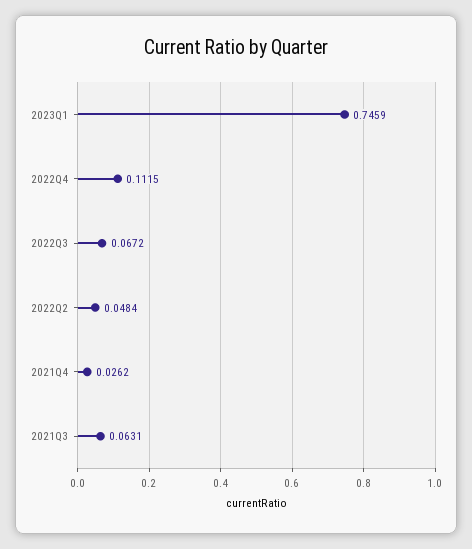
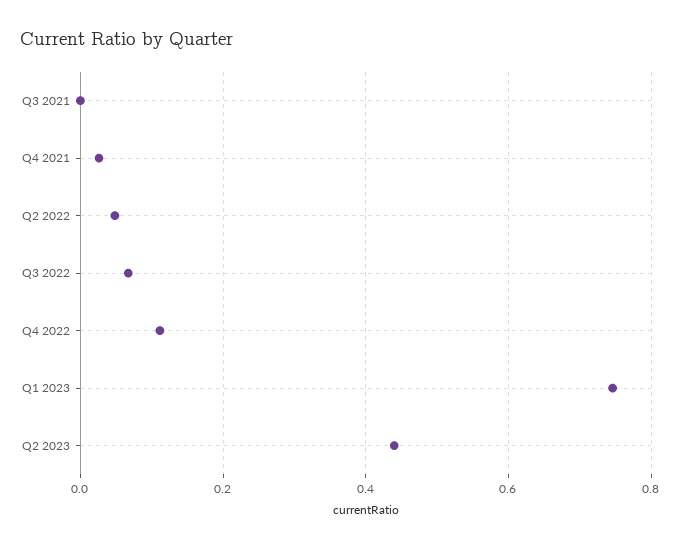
2021Q3: 0.0631 -> 0
Q2 2023: none -> 0.44

